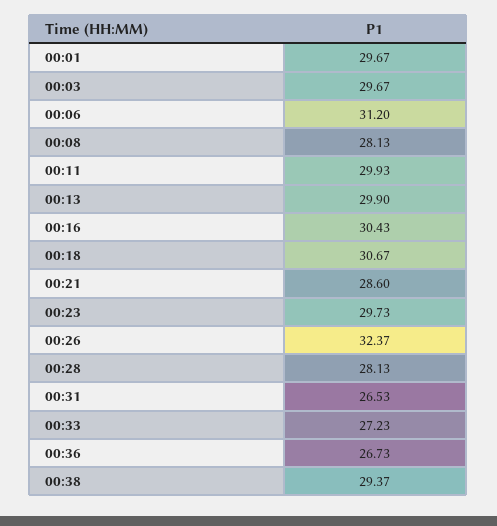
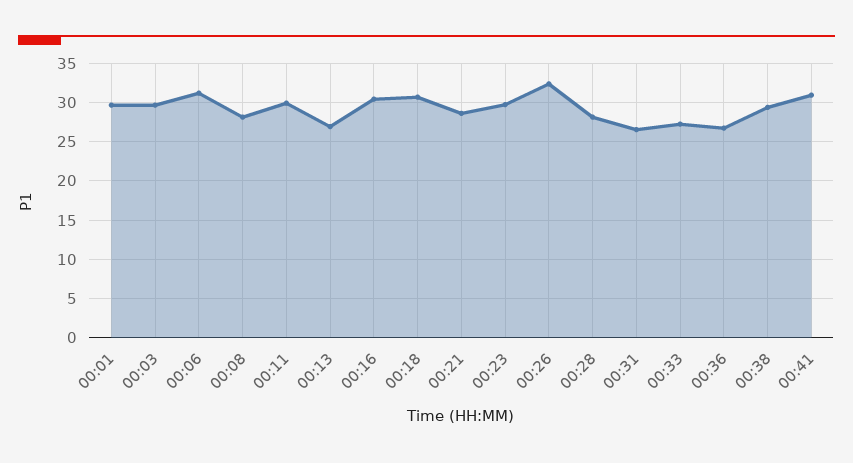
00:13: 29.9 -> 27
00:41: none -> 31

